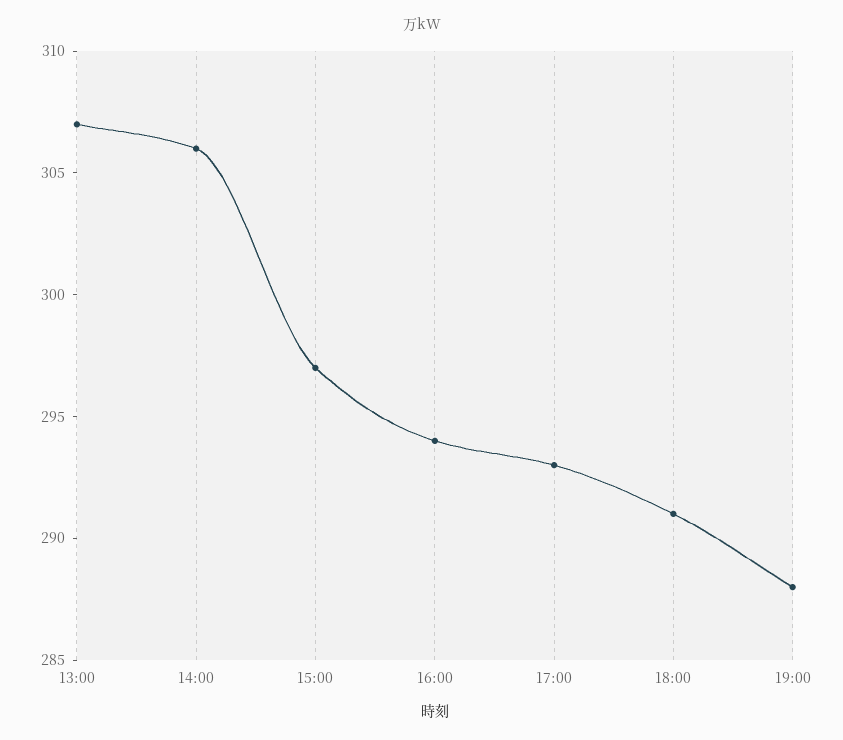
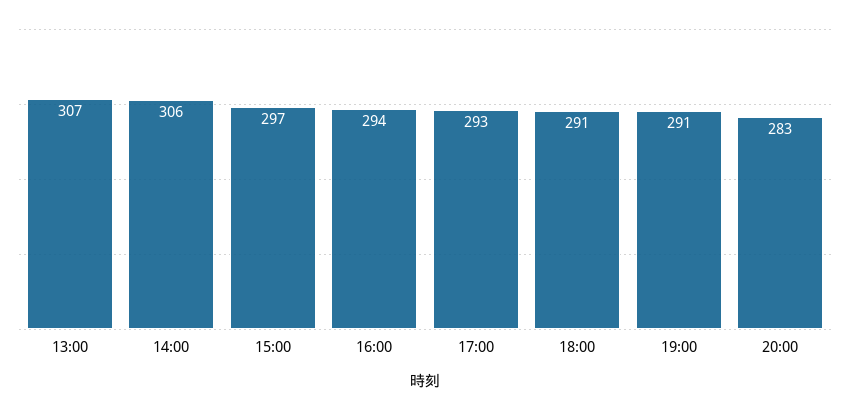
19:00: 288 -> 291
20:00: none -> 283

